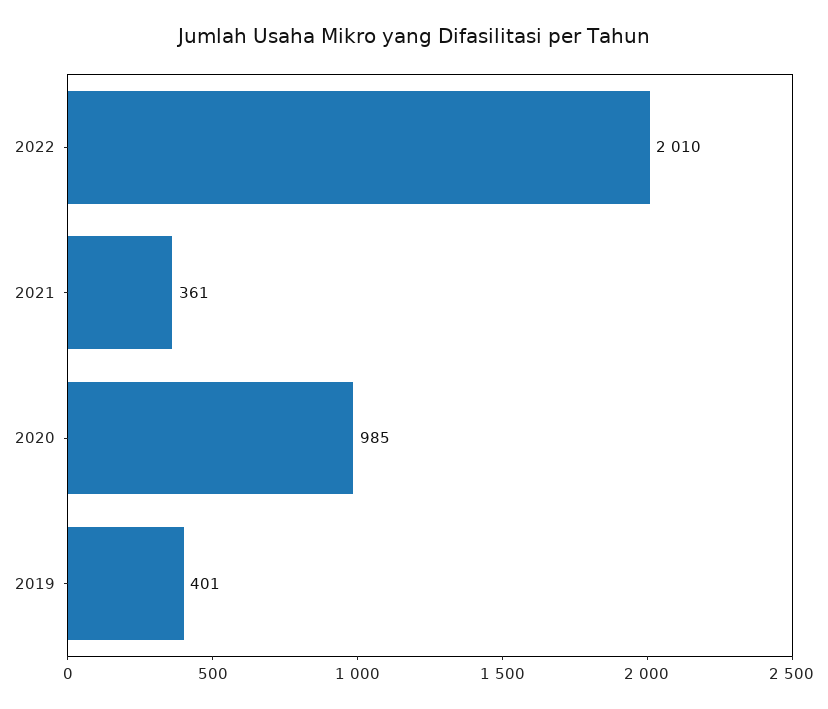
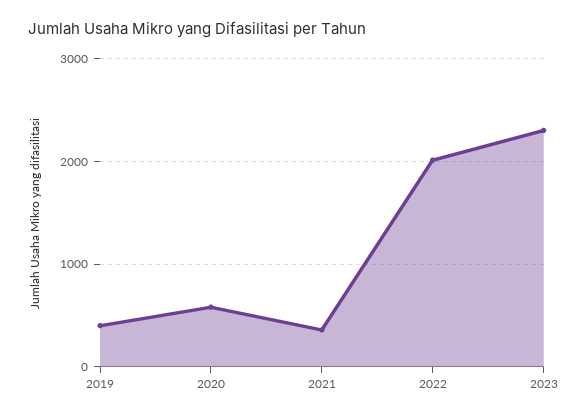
2020: 985 -> 600
2023: none -> 2300

